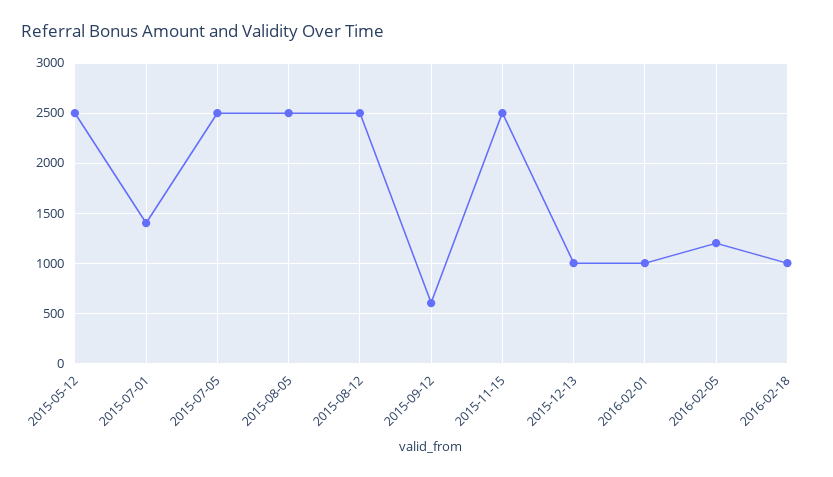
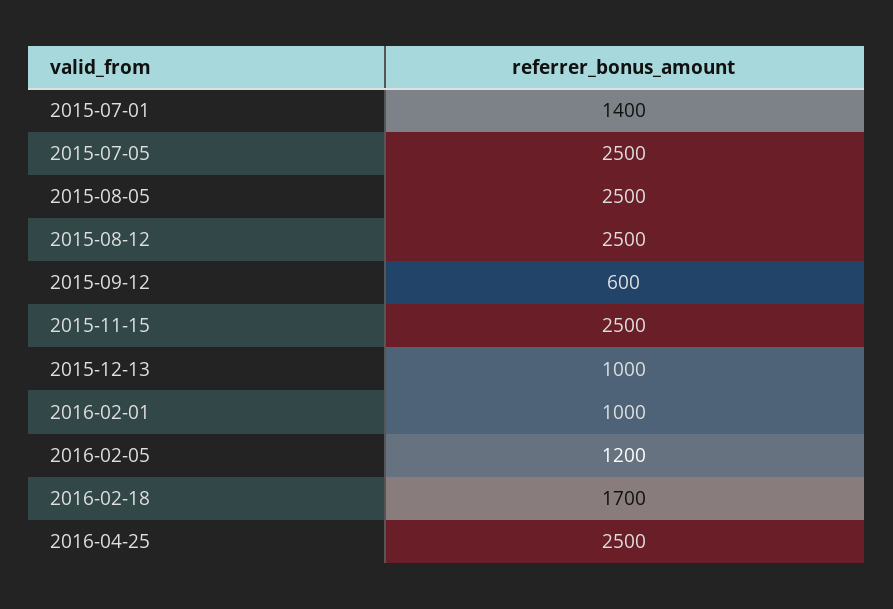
2015-05-12: 2500 -> none
2016-02-18: 1000 -> 1700
2016-04-25: none -> 2500

